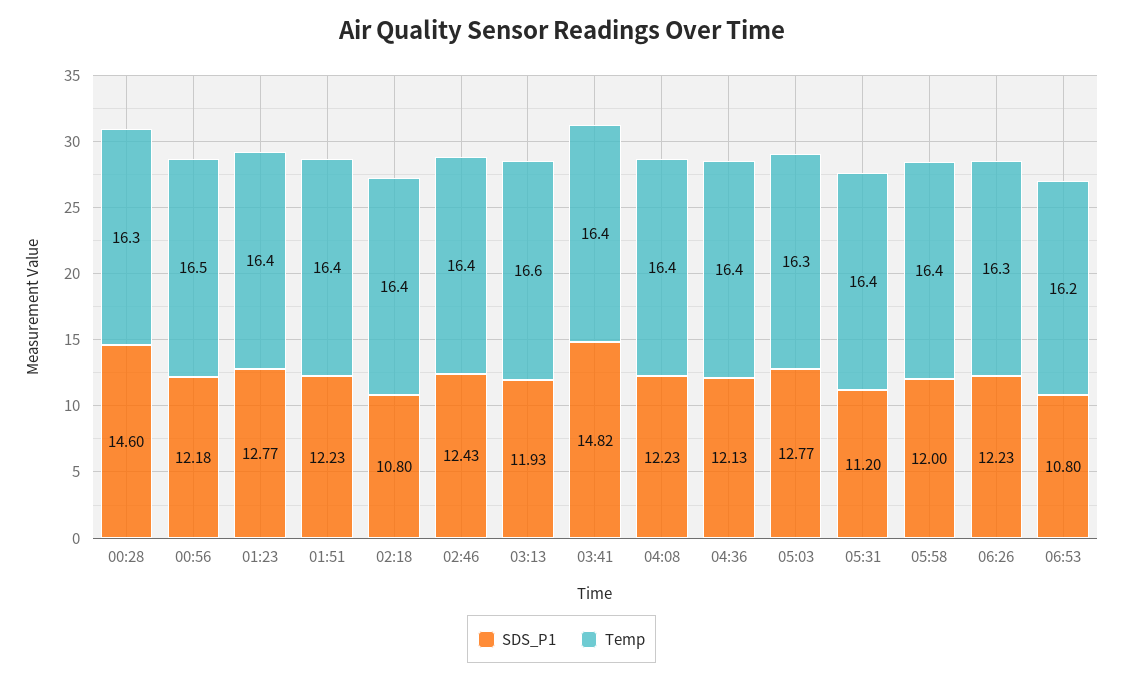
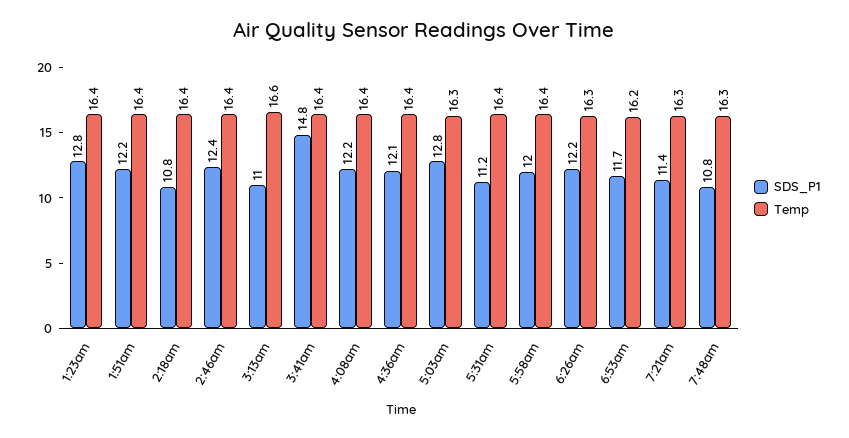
SDS_P1, 00:28: 14.6 -> none
Temp, 00:28: 16.3 -> none
SDS_P1, 00:56: 12.18 -> none
Temp, 00:56: 16.5 -> none
SDS_P1, 03:13: 11.93 -> 11
SDS_P1, 06:53: 10.8 -> 11.7
SDS_P1, 7:21am: none -> 11.4
Temp, 7:21am: none -> 16.3
SDS_P1, 7:48am: none -> 10.8
Temp, 7:48am: none -> 16.3

